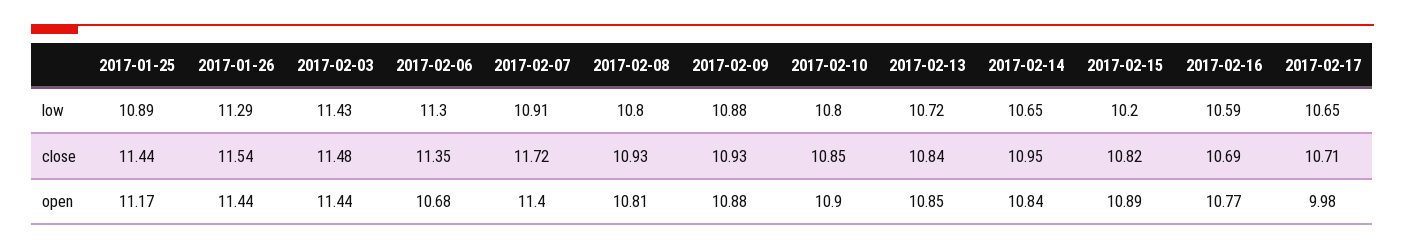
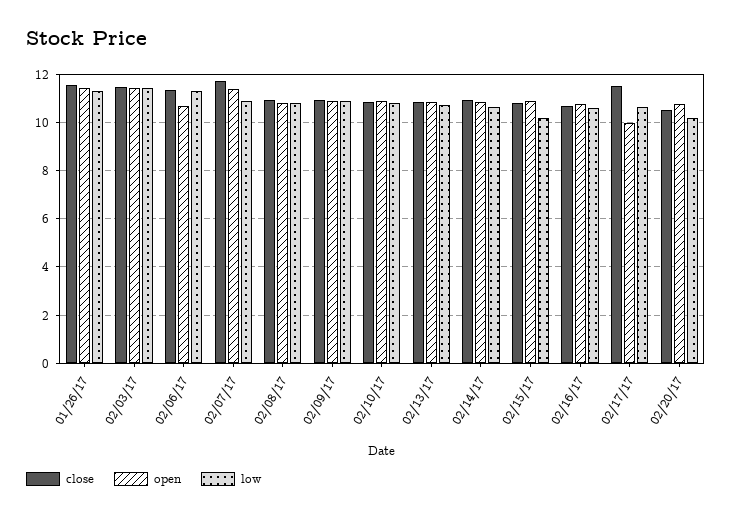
low, 2017-01-25: 10.89 -> none
close, 2017-01-25: 11.44 -> none
close, 2017-02-17: 10.71 -> 11.5
open, 2017-01-25: 11.17 -> none
close, 02/20/17: none -> 10.5
open, 02/20/17: none -> 10.75
low, 02/20/17: none -> 10.25

